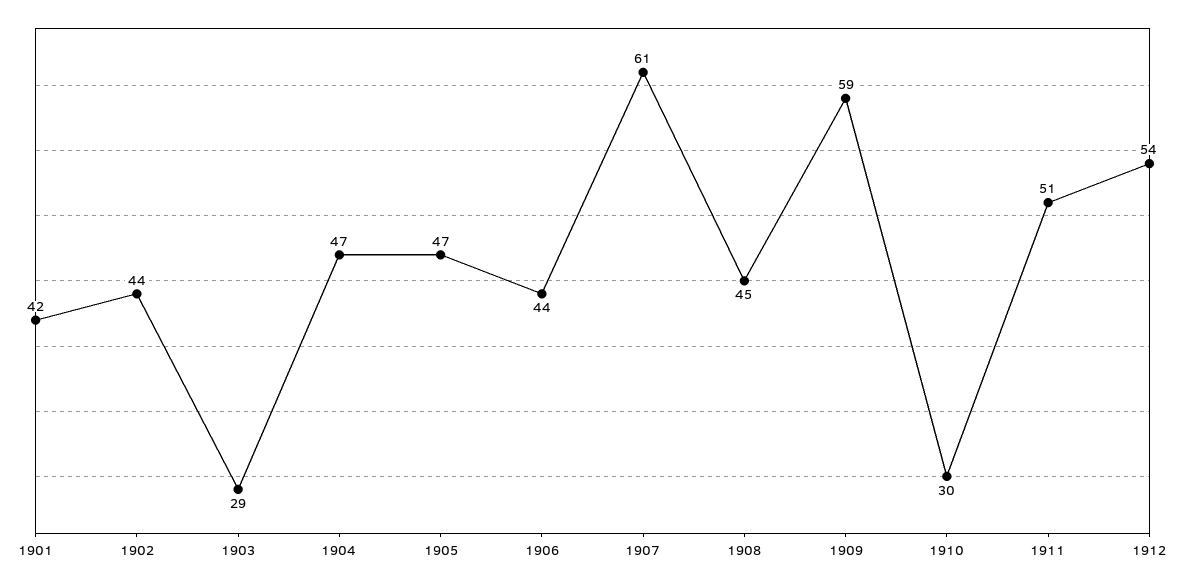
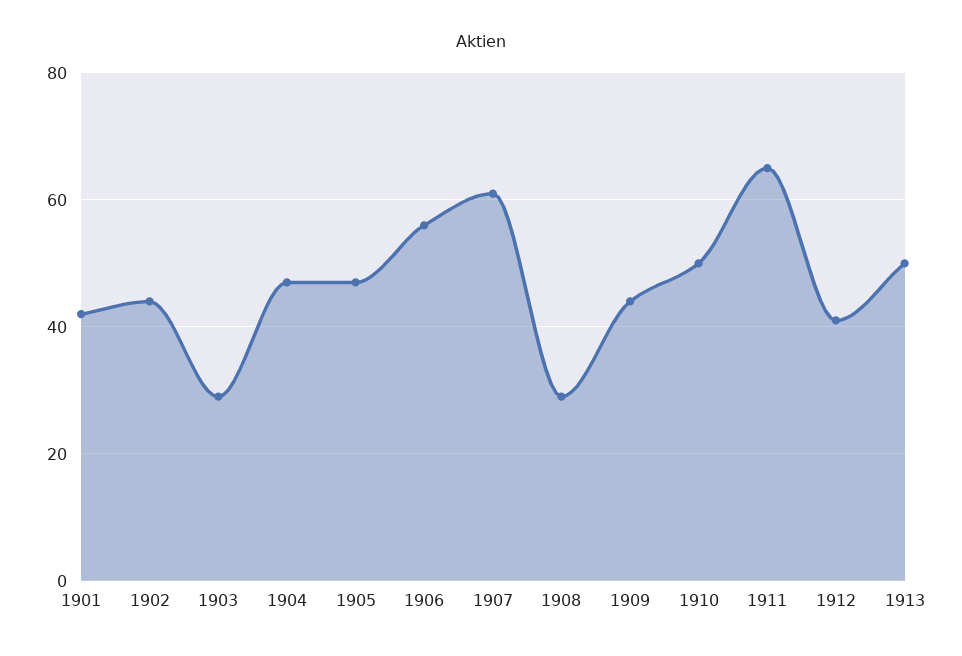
1906: 44 -> 55
1908: 45 -> 30
1909: 59 -> 45
1910: 30 -> 50
1911: 51 -> 65
1912: 54 -> 40
1913: none -> 50

